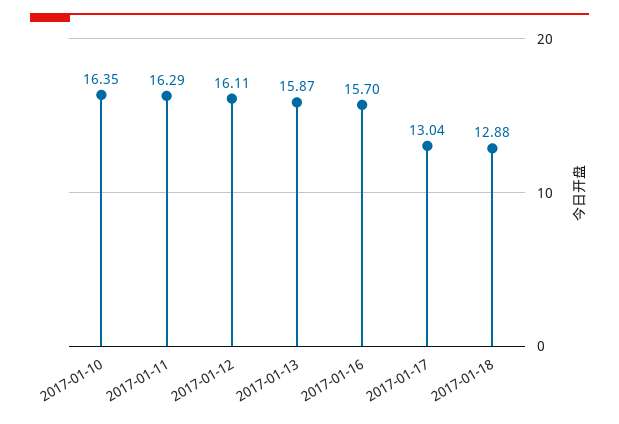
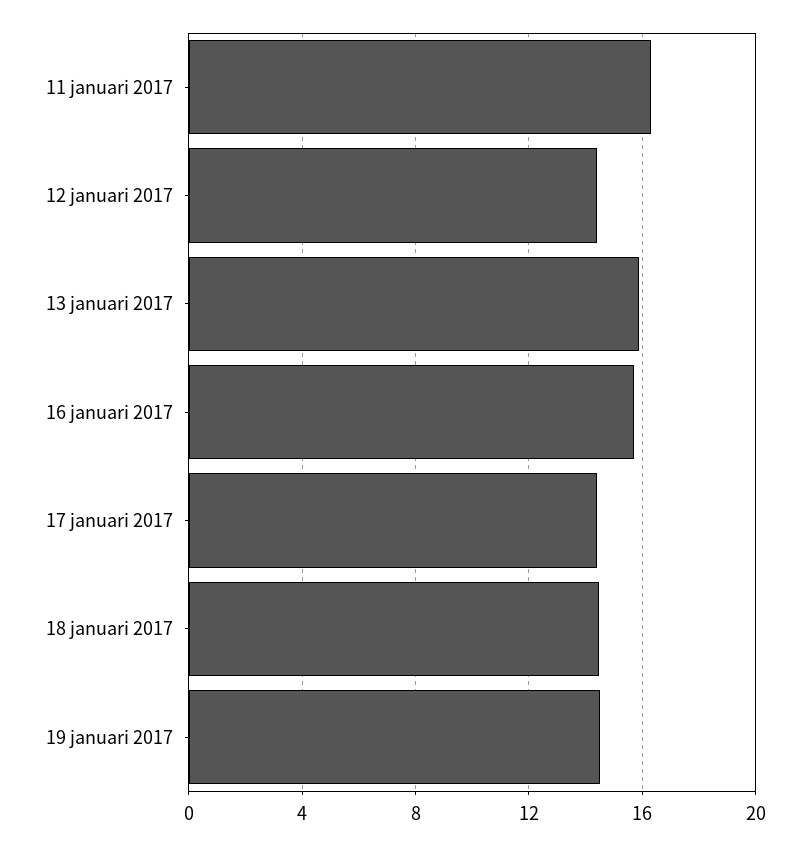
2017-01-10: 16.35 -> none
2017-01-12: 16.11 -> 14.5
2017-01-17: 13.04 -> 14.5
2017-01-18: 12.88 -> 14.5
19 januari 2017: none -> 14.5

